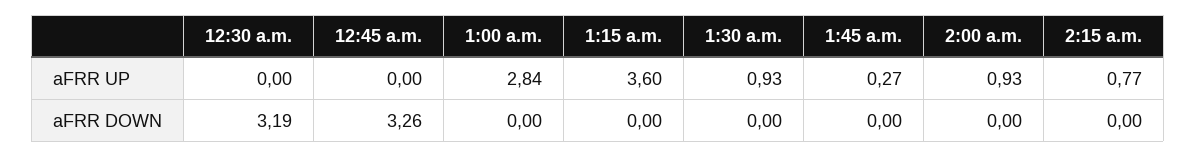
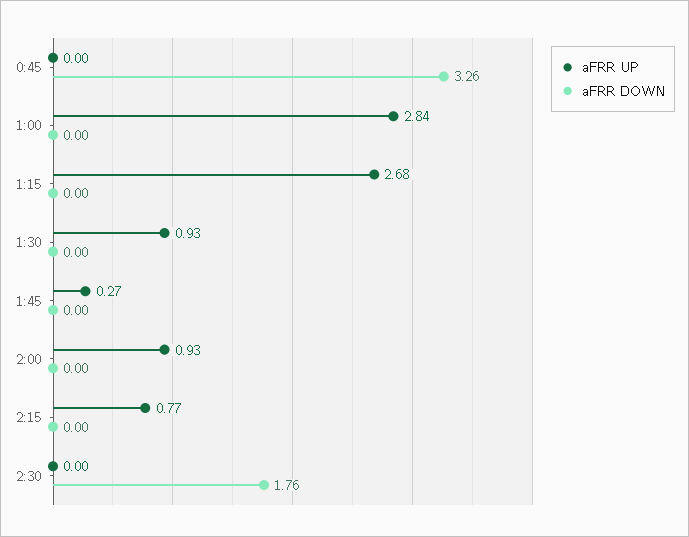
aFRR UP, 12:30 a.m.: 0 -> none
aFRR UP, 1:15 a.m.: 3.6 -> 2.68
aFRR DOWN, 12:30 a.m.: 3.19 -> none
aFRR UP, 2:30: none -> 0
aFRR DOWN, 2:30: none -> 1.76

